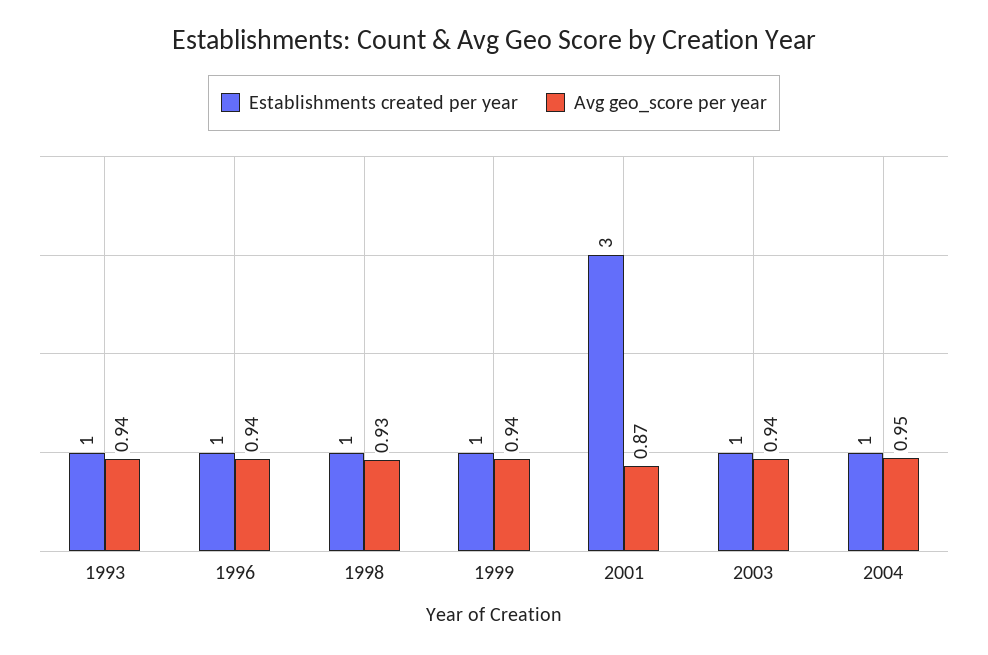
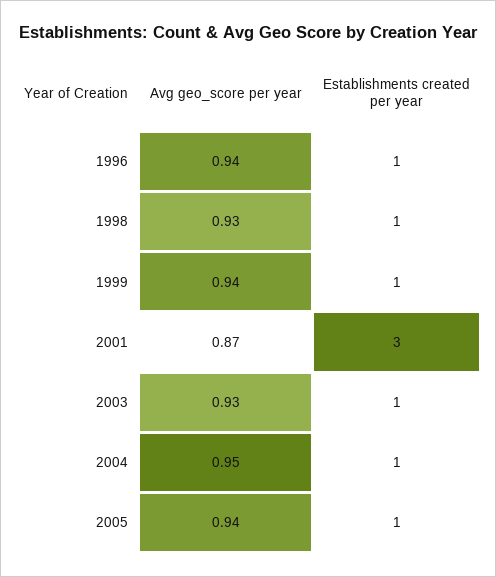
Establishments created per year, 1993: 1 -> none
Avg geo_score per year, 1993: 0.94 -> none
Avg geo_score per year, 2003: 0.94 -> 0.93
Avg geo_score per year, 2005: none -> 0.94
Establishments created per year, 2005: none -> 1

